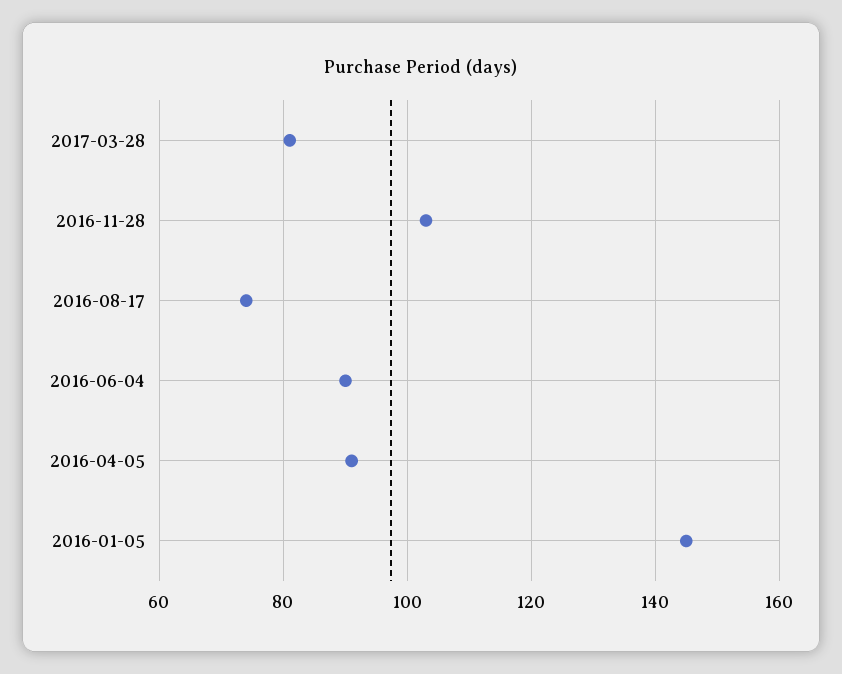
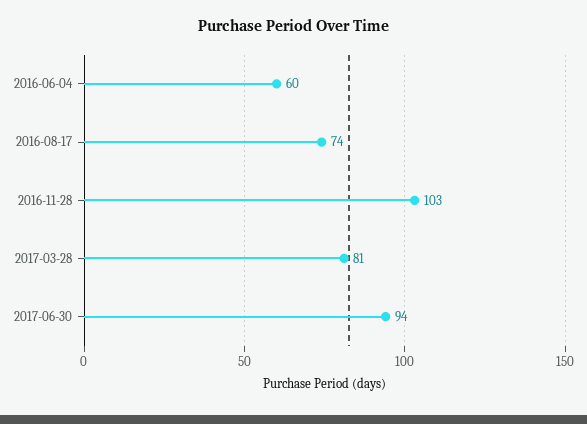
2016-06-04: 90 -> 60
2016-04-05: 90 -> none
2016-01-05: 145 -> none
2017-06-30: none -> 94

